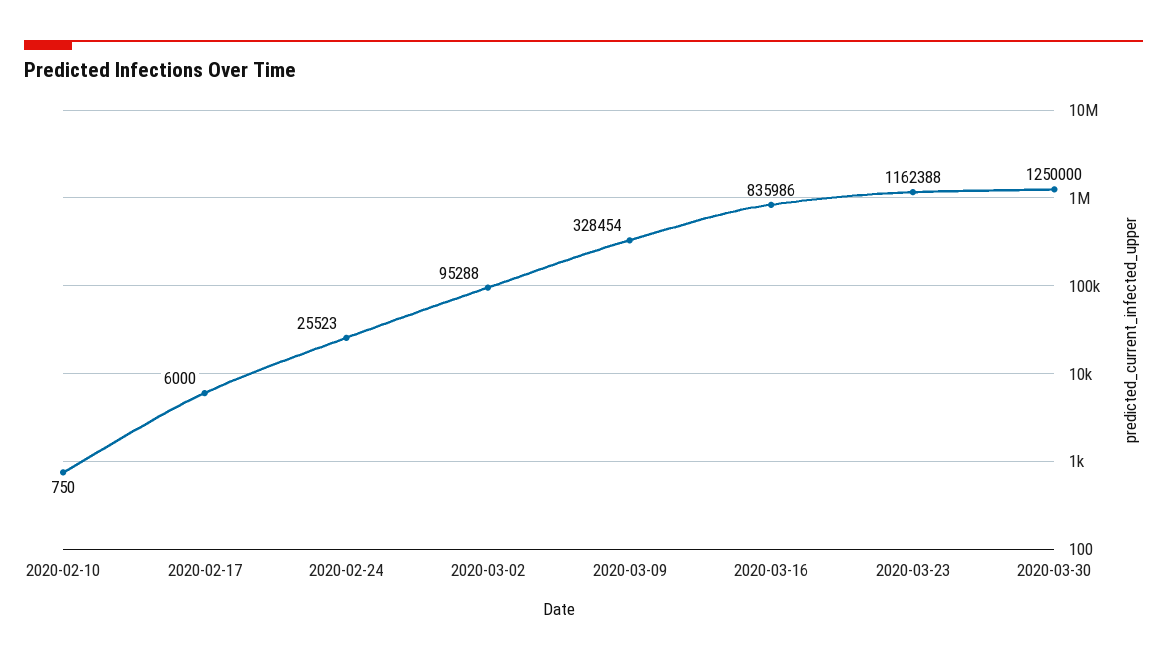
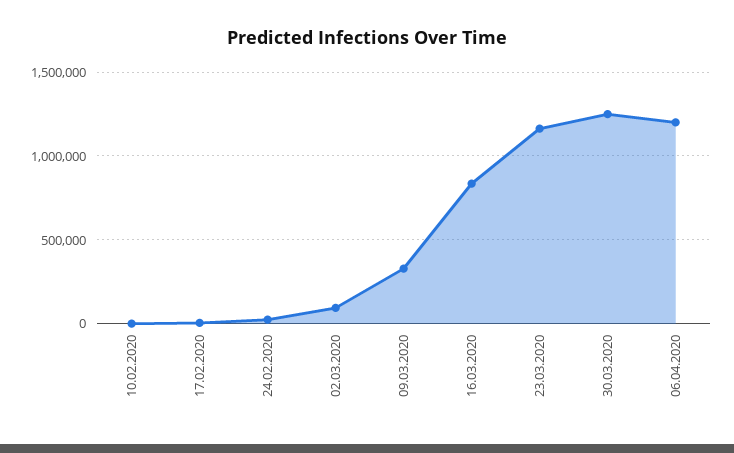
06.04.2020: none -> 1200000

